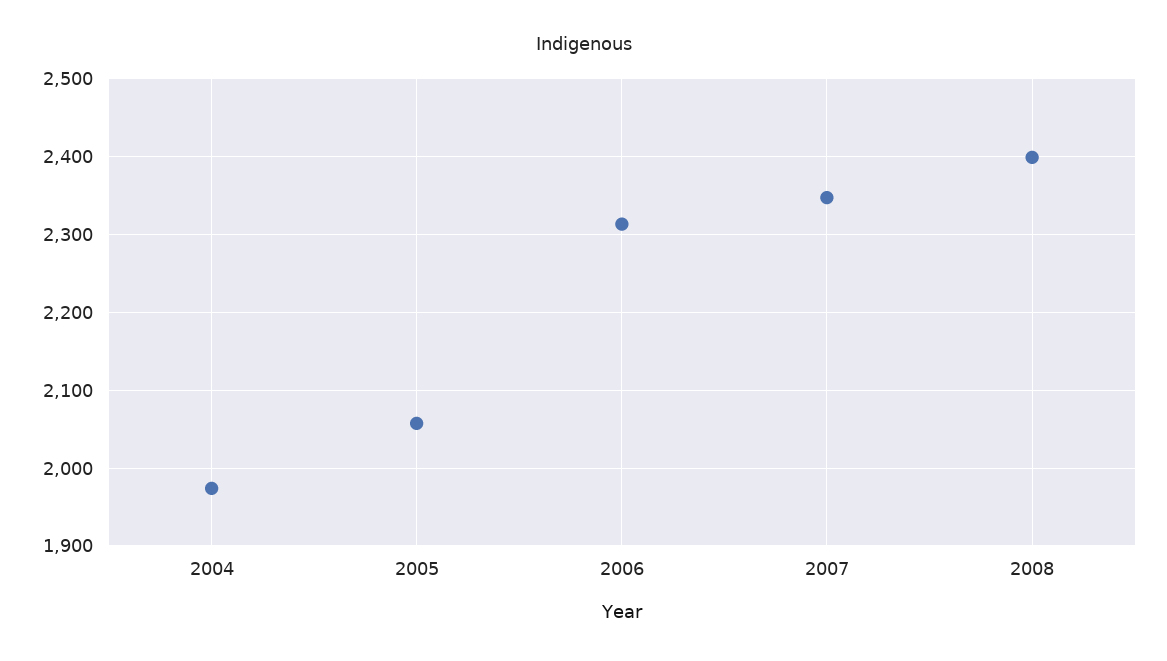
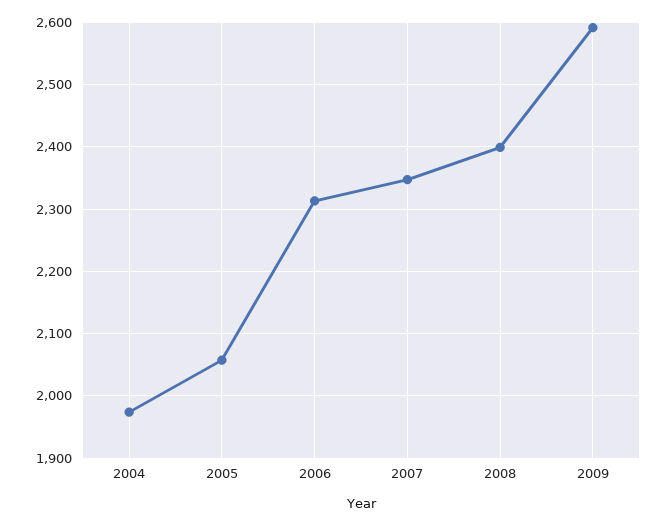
2009: none -> 2590

